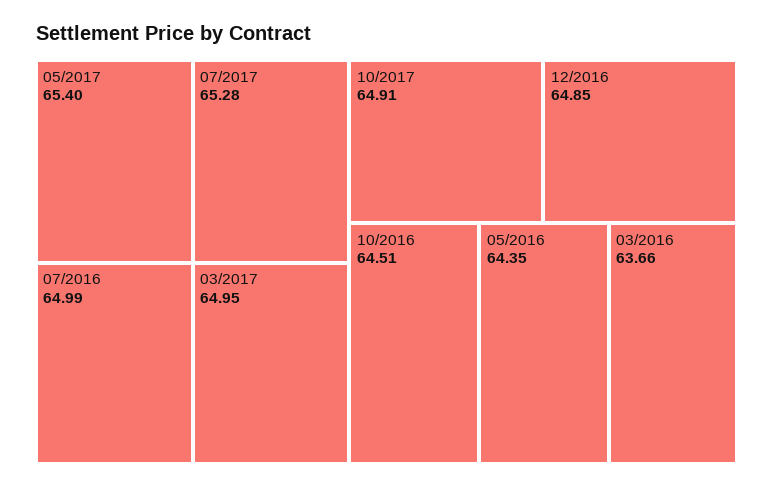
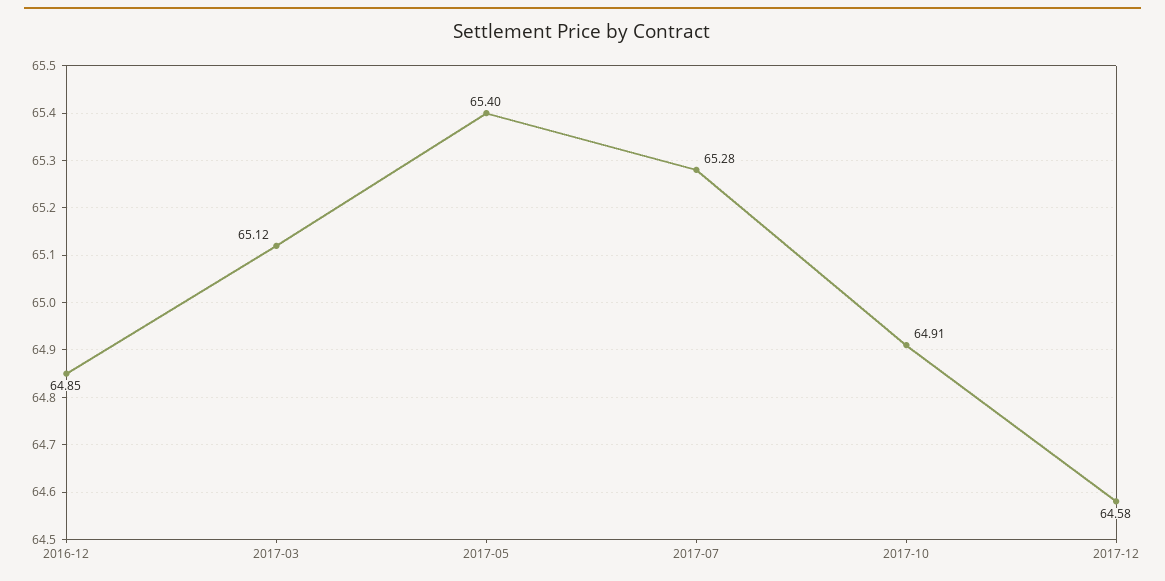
07/2016: 64.99 -> none
03/2017: 64.95 -> 65.12
10/2016: 64.51 -> none
05/2016: 64.35 -> none
03/2016: 63.66 -> none
2017-12: none -> 64.58

